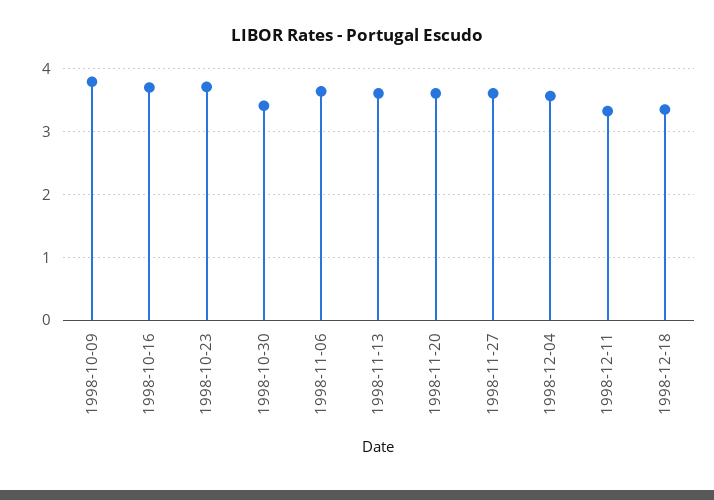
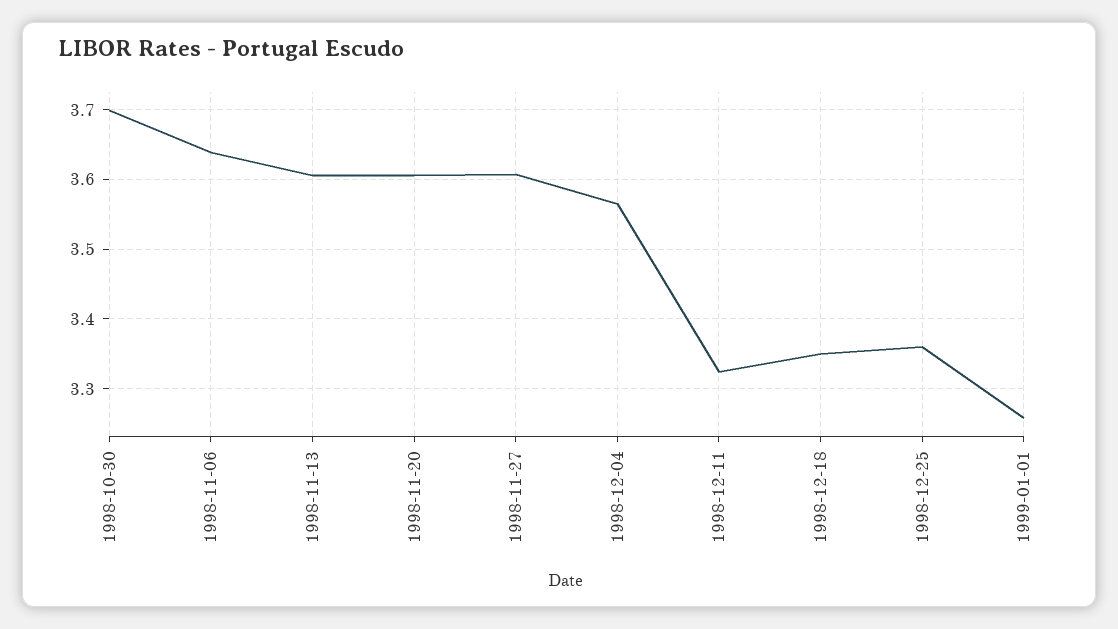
1998-10-09: 3.8 -> none
1998-10-16: 3.7 -> none
1998-10-23: 3.7 -> none
1998-10-30: 3.4 -> 3.7
1998-12-25: none -> 3.36
1999-01-01: none -> 3.26

